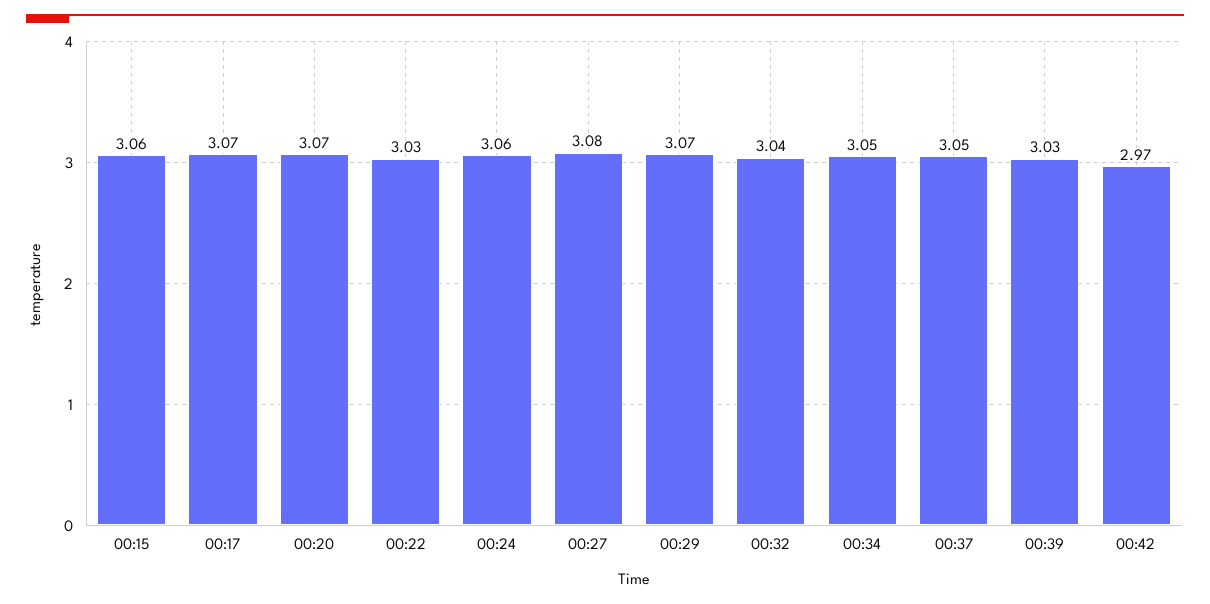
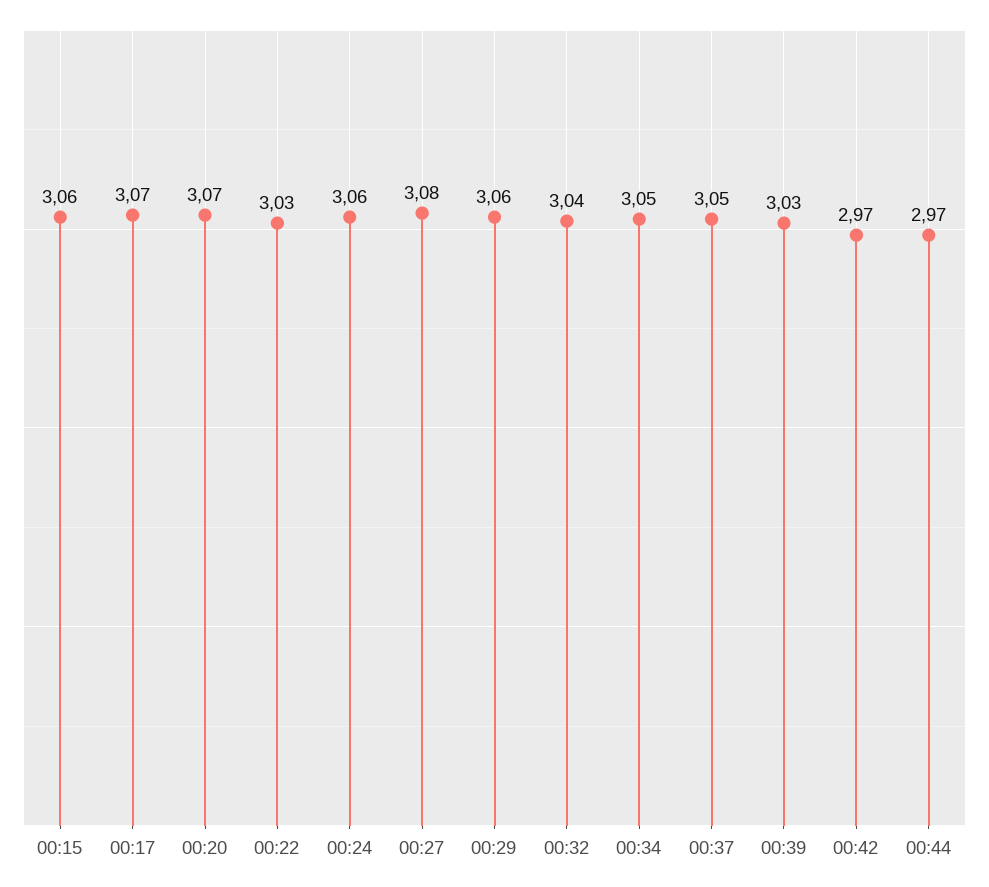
00:29: 3.07 -> 3.06
00:44: none -> 2.97

